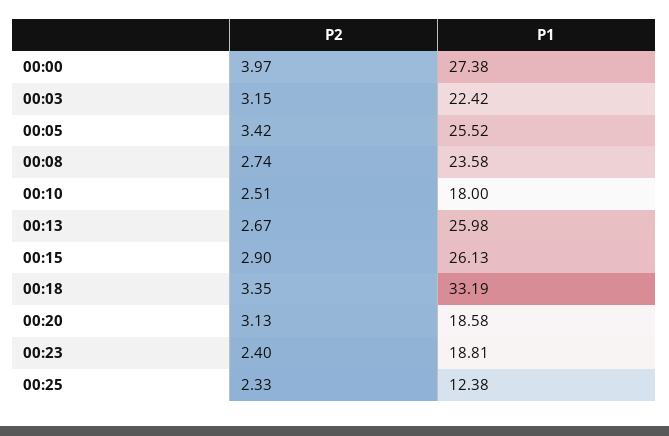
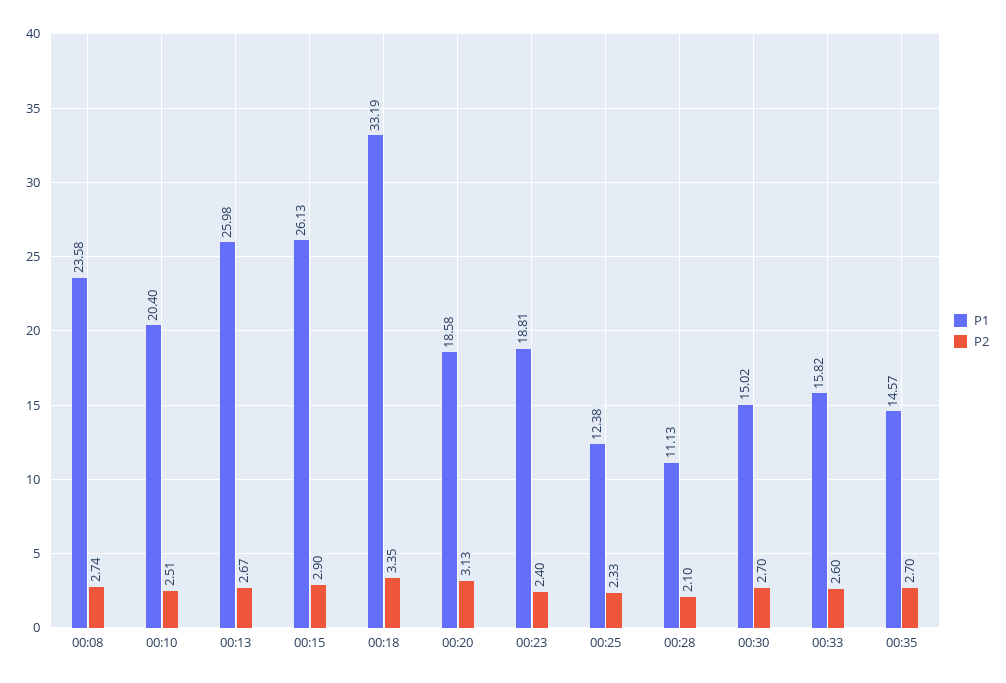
P2, 00:00: 3.97 -> none
P1, 00:00: 27.38 -> none
P2, 00:03: 3.15 -> none
P1, 00:03: 22.42 -> none
P2, 00:05: 3.42 -> none
P1, 00:05: 25.52 -> none
P1, 00:10: 18 -> 20.4
P1, 00:28: none -> 11.13
P2, 00:28: none -> 2.1
P1, 00:30: none -> 15.02
P2, 00:30: none -> 2.7
P1, 00:33: none -> 15.82
P2, 00:33: none -> 2.6
P1, 00:35: none -> 14.57
P2, 00:35: none -> 2.7

